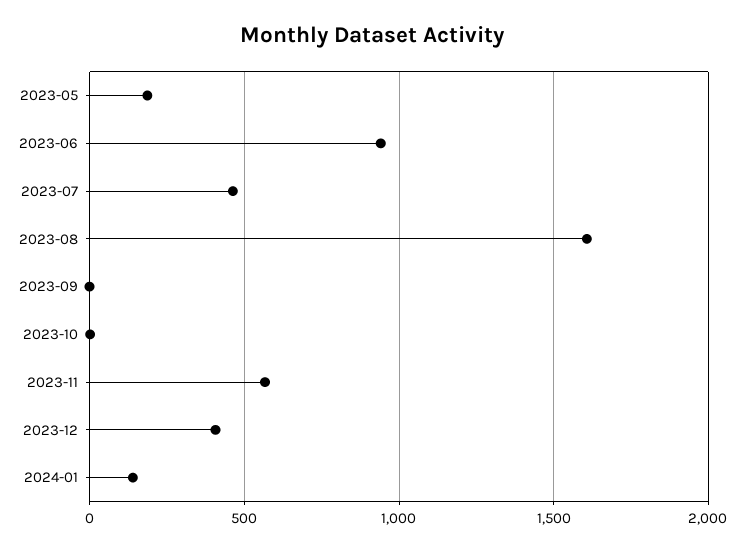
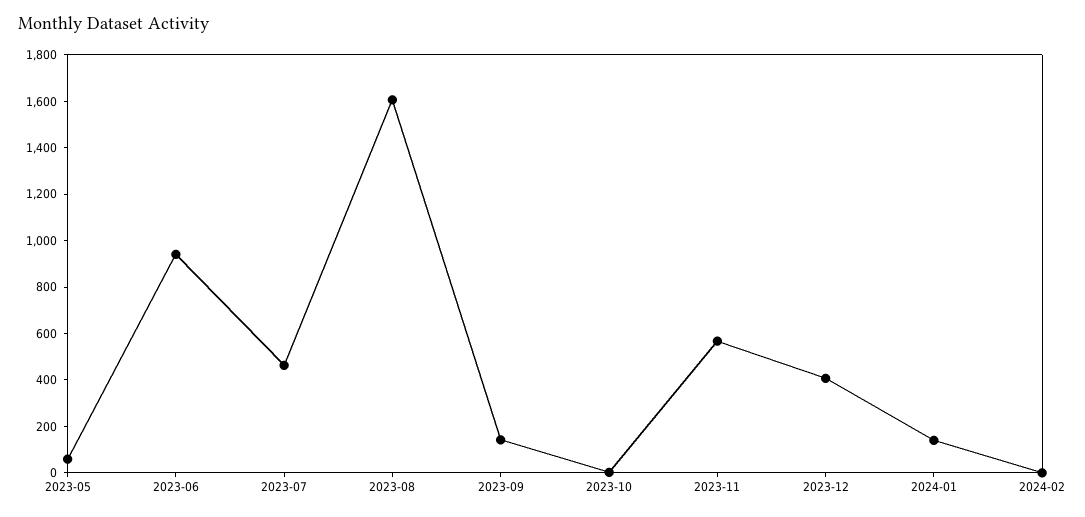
2023-05: 200 -> 50
2023-09: 0 -> 150
2024-02: none -> 0

